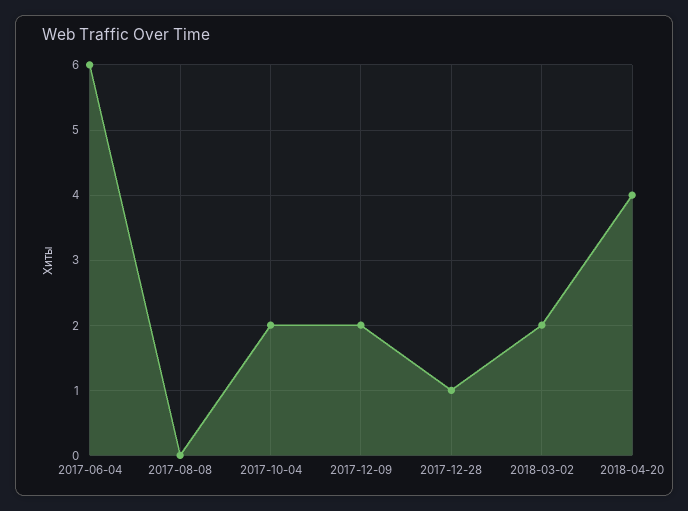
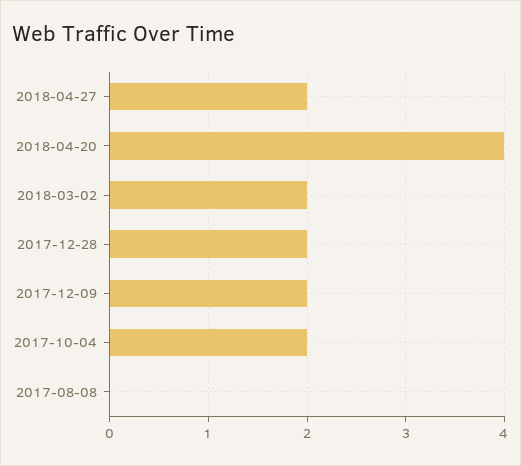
2017-06-04: 6 -> none
2017-12-28: 1 -> 2
2018-04-27: none -> 2

